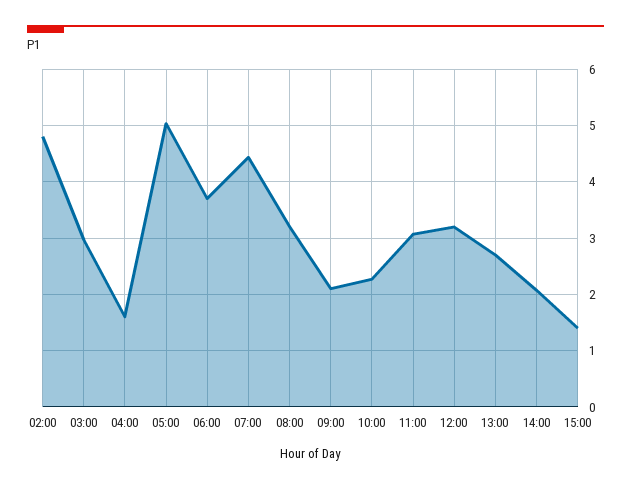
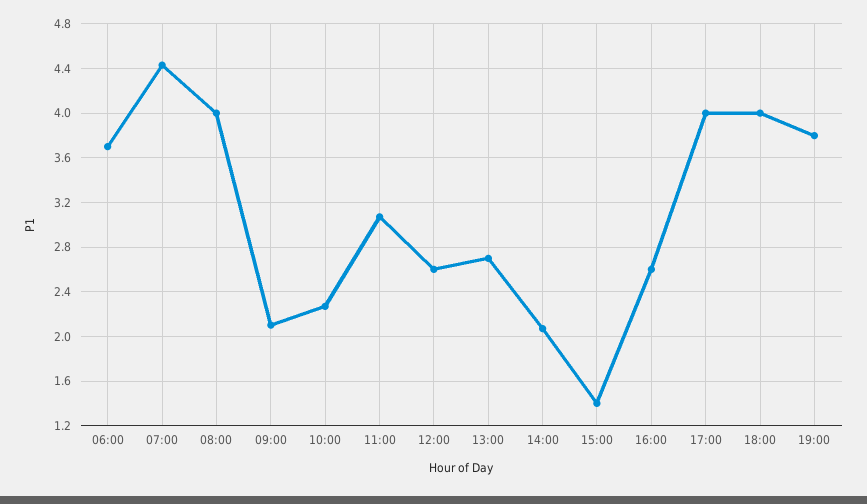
02:00: 4.8 -> none
03:00: 3 -> none
04:00: 1.6 -> none
05:00: 5 -> none
08:00: 3.2 -> 4
12:00: 3.2 -> 2.6
16:00: none -> 2.6
17:00: none -> 4
18:00: none -> 4
19:00: none -> 3.8

